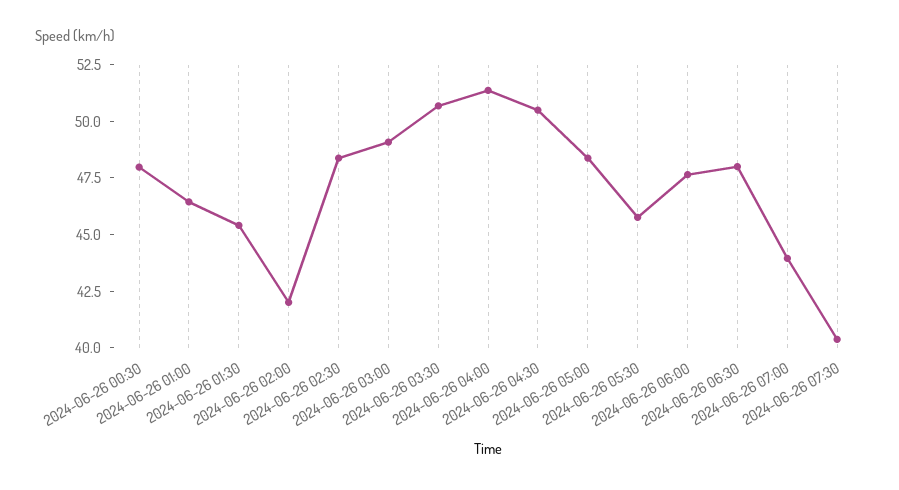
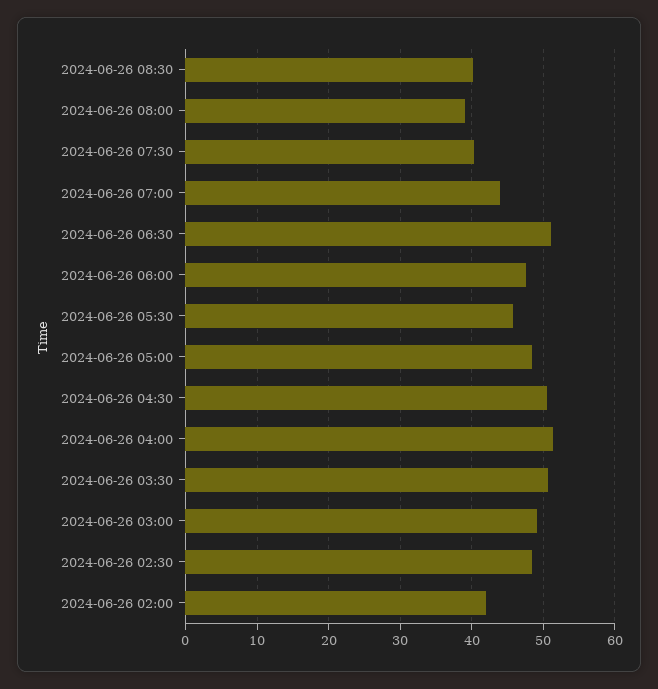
2024-06-26 00:30: 48 -> none
2024-06-26 01:00: 46.5 -> none
2024-06-26 01:30: 45.5 -> none
2024-06-26 06:30: 48 -> 51
2024-06-26 08:30: none -> 40
2024-06-26 08:00: none -> 39

